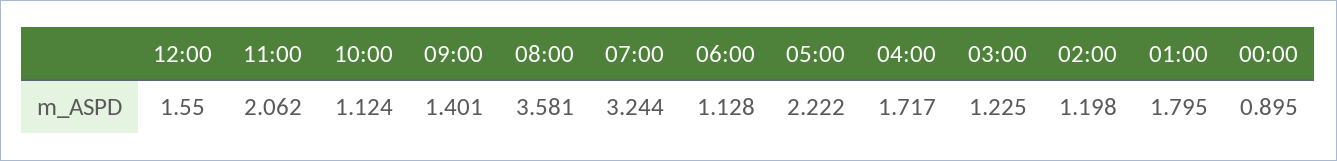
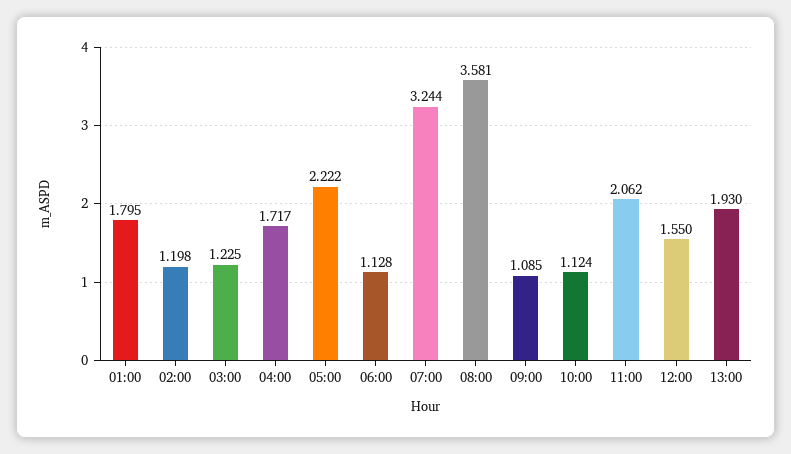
09:00: 1.401 -> 1.085
00:00: 0.895 -> none
13:00: none -> 1.93

